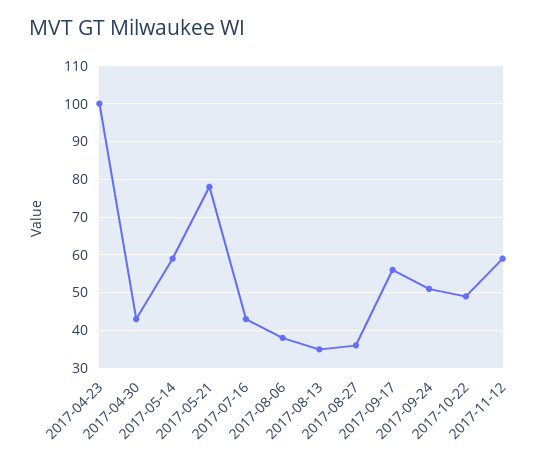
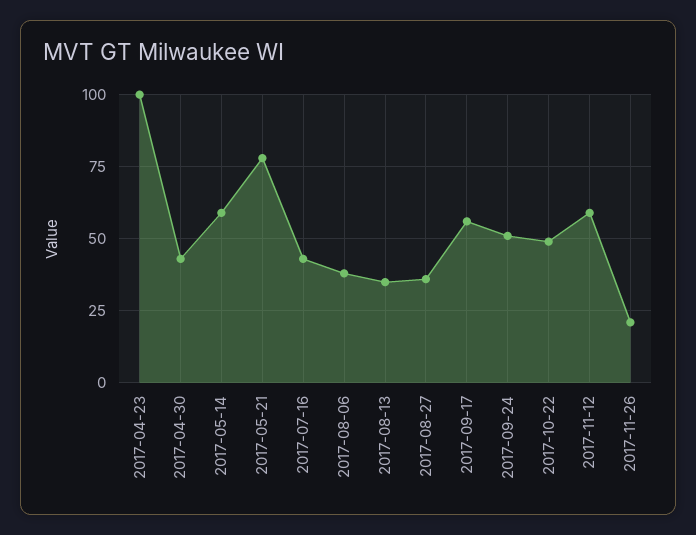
2017-11-26: none -> 20

